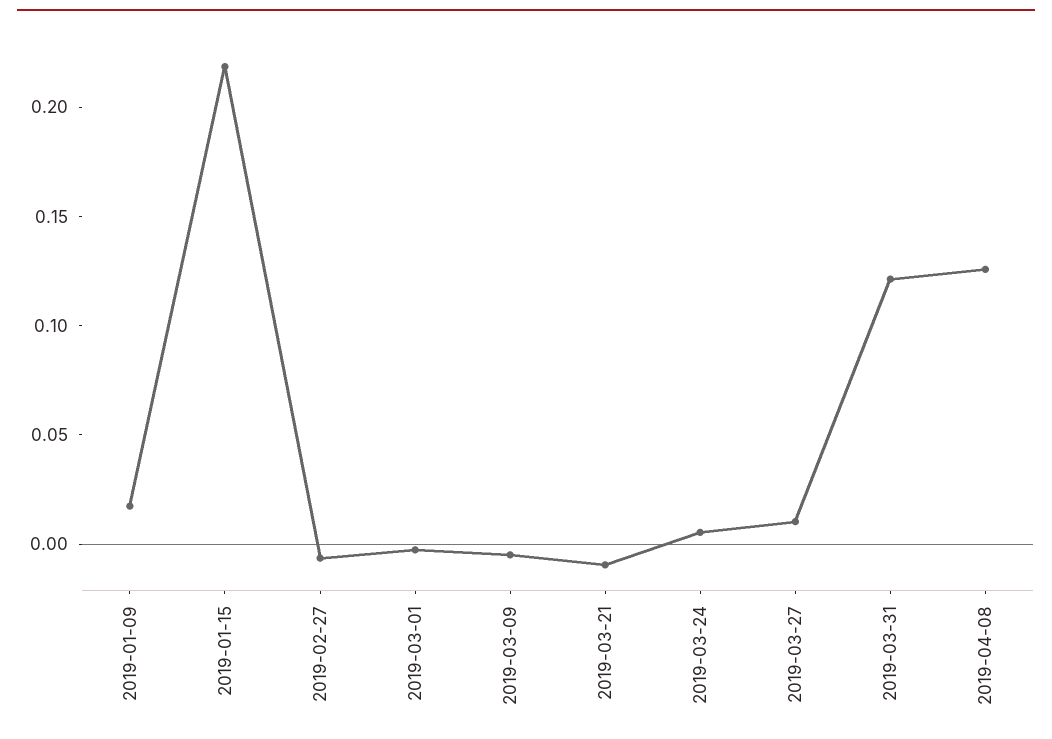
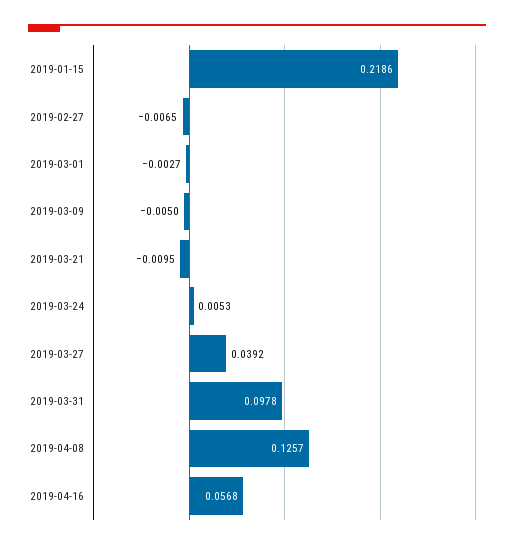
2019-01-09: 0.02 -> none
2019-03-27: 0.01 -> 0.0392
2019-03-31: 0.12 -> 0.0978
2019-04-16: none -> 0.0568

